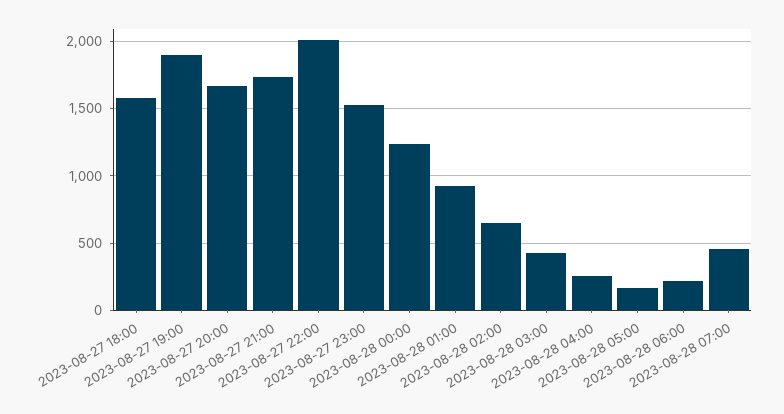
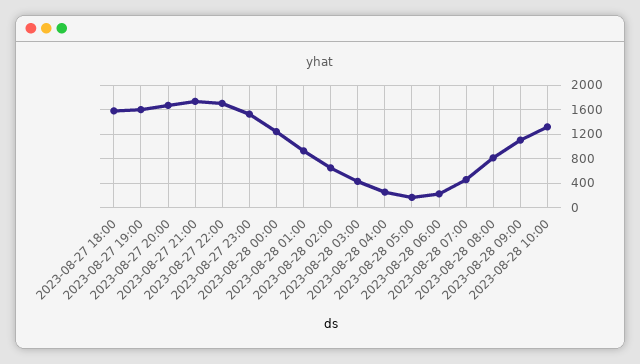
2023-08-27 19:00: 1900 -> 1600
2023-08-27 22:00: 2000 -> 1700
2023-08-28 08:00: none -> 800
2023-08-28 09:00: none -> 1100
2023-08-28 10:00: none -> 1300

